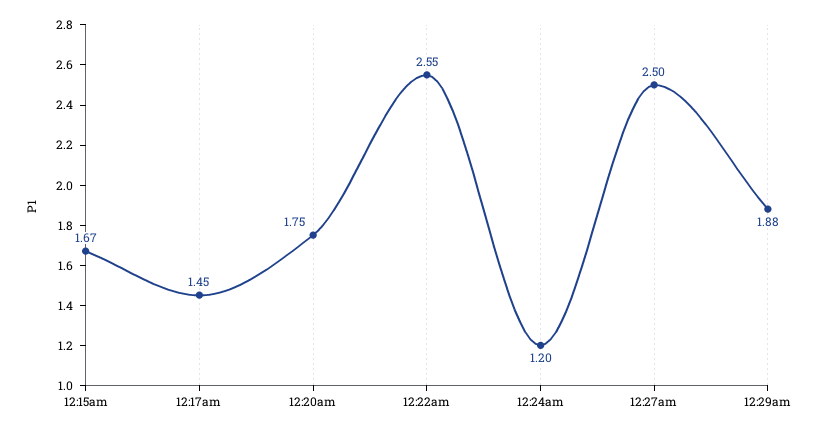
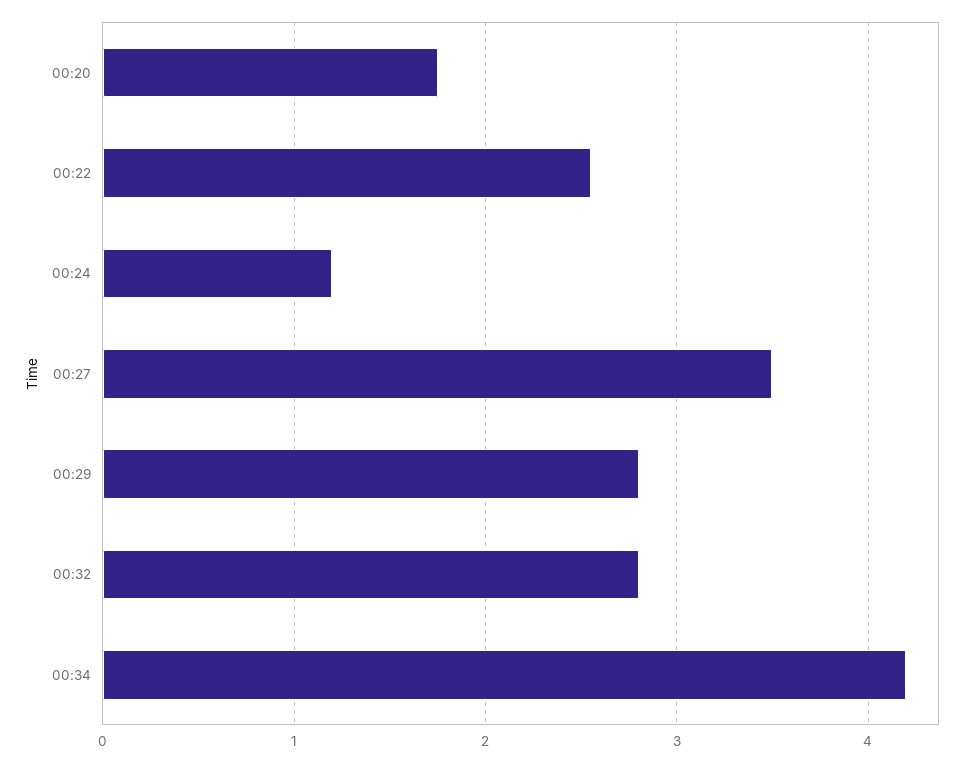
12:15am: 1.67 -> none
12:17am: 1.45 -> none
12:27am: 2.5 -> 3.5
12:29am: 1.88 -> 2.8
00:32: none -> 2.8
00:34: none -> 4.2

